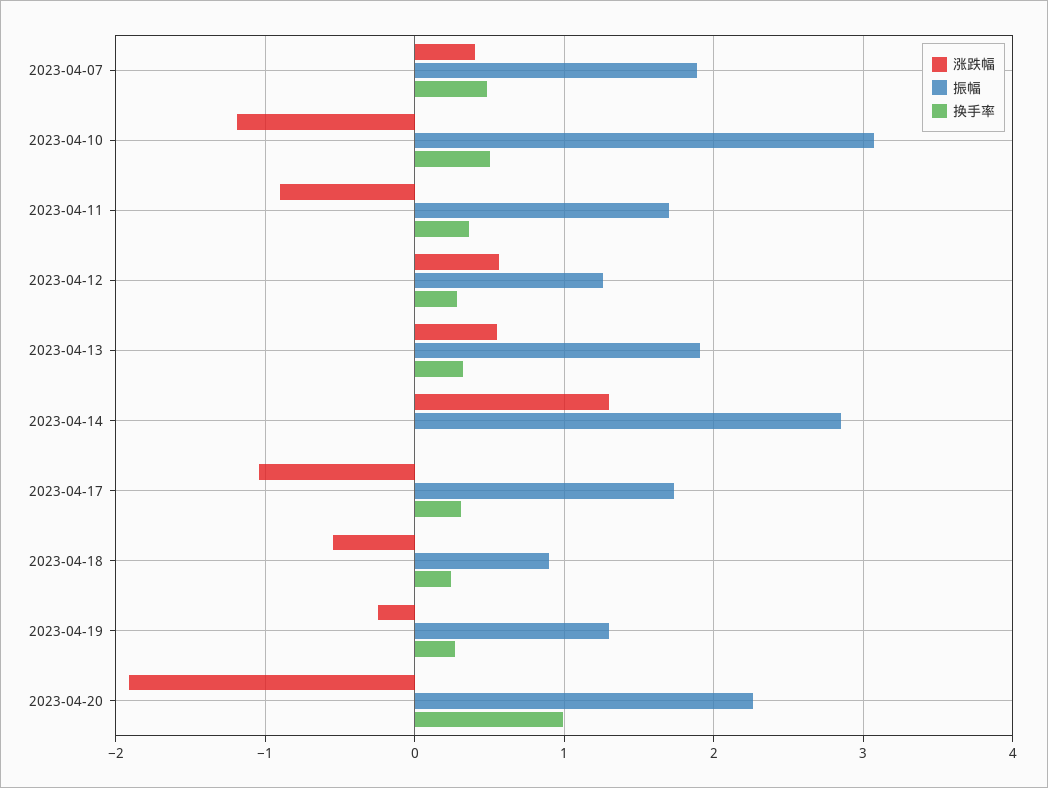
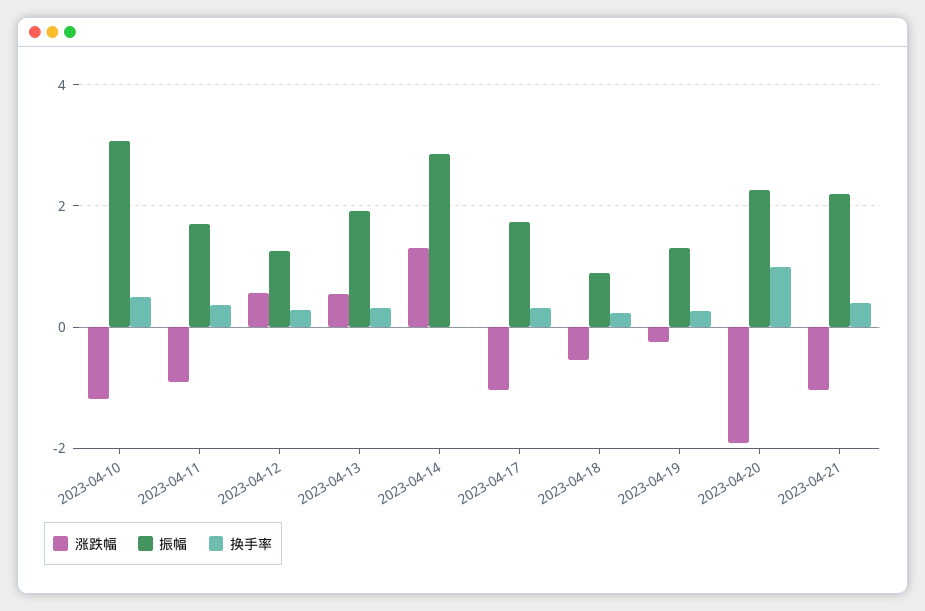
涨跌幅, 2023-04-07: 0.4 -> none
振幅, 2023-04-07: 1.9 -> none
换手率, 2023-04-07: 0.5 -> none
涨跌幅, 2023-04-21: none -> -1
振幅, 2023-04-21: none -> 2.2
换手率, 2023-04-21: none -> 0.4

